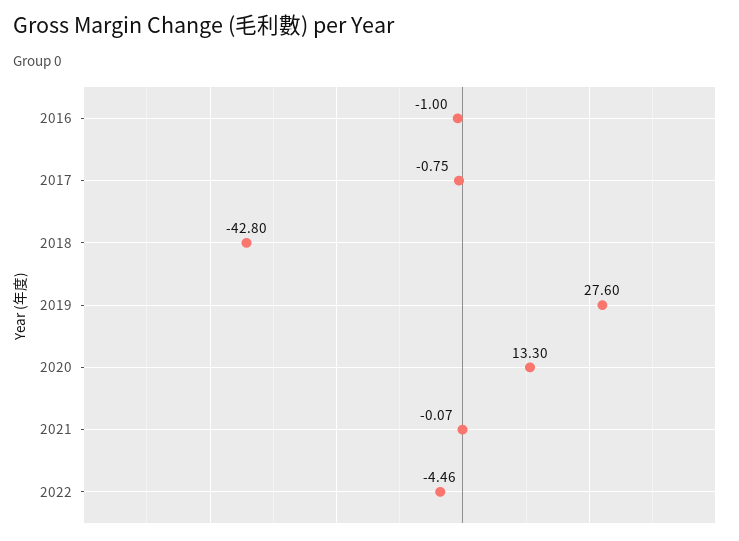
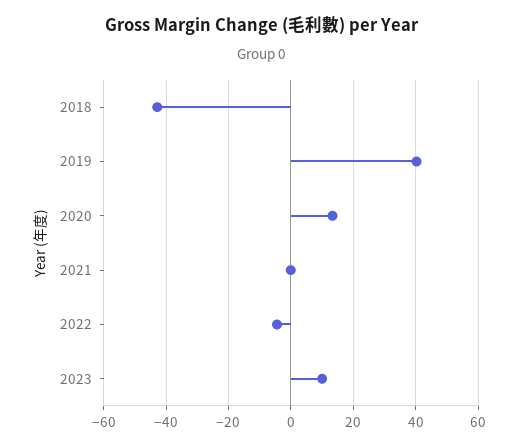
2016: -1 -> none
2017: -0.75 -> none
2019: 27.6 -> 40
2023: none -> 10

